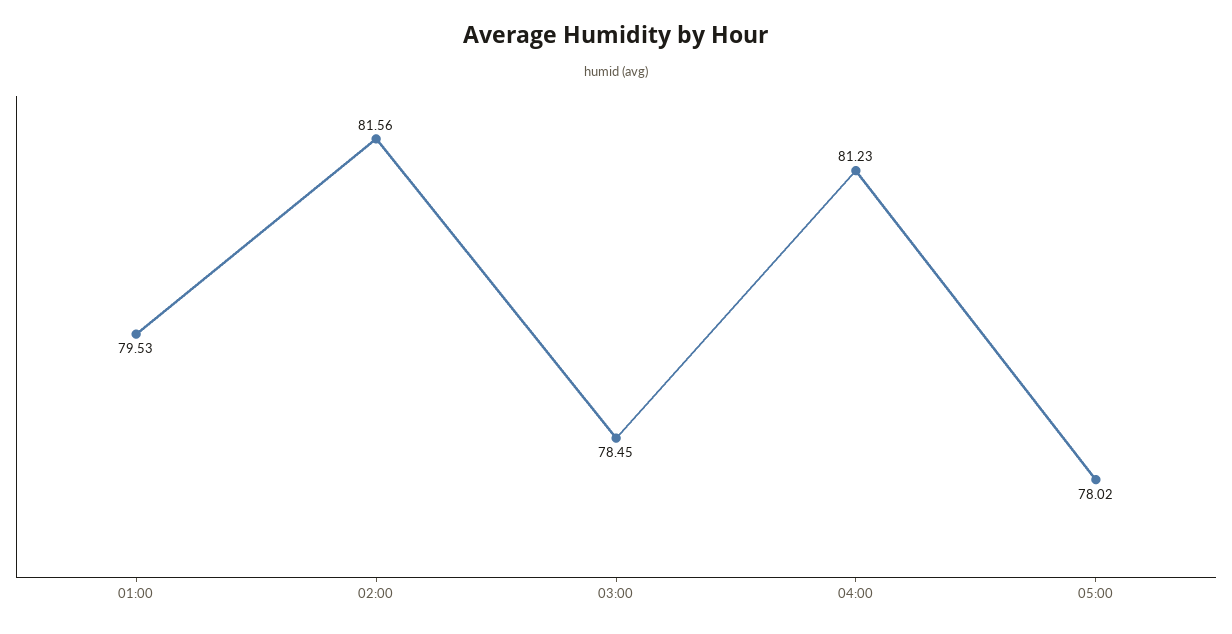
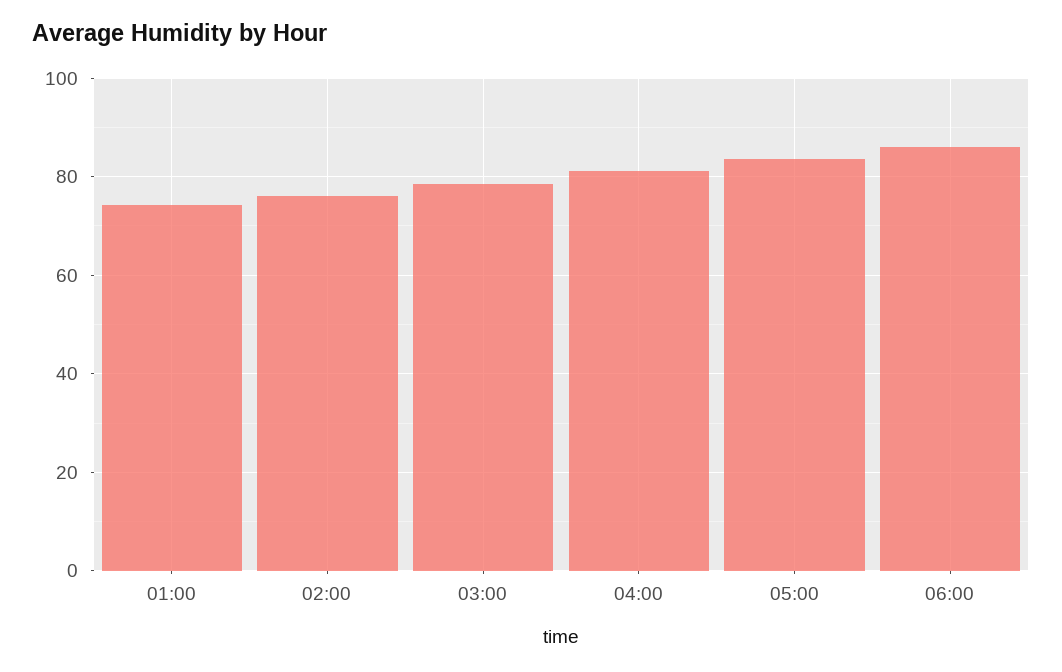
01:00: 79.53 -> 74
02:00: 81.56 -> 76
05:00: 78.02 -> 84
06:00: none -> 86

